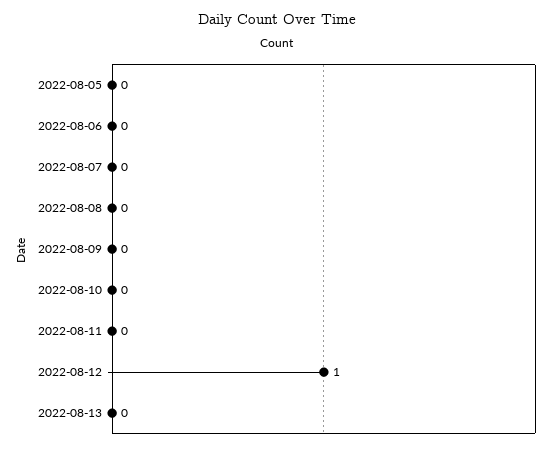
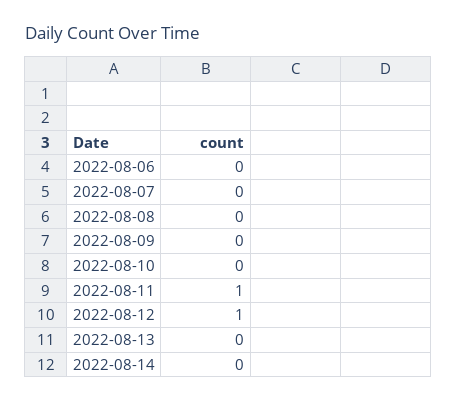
2022-08-05: 0 -> none
2022-08-11: 0 -> 1
2022-08-14: none -> 0

